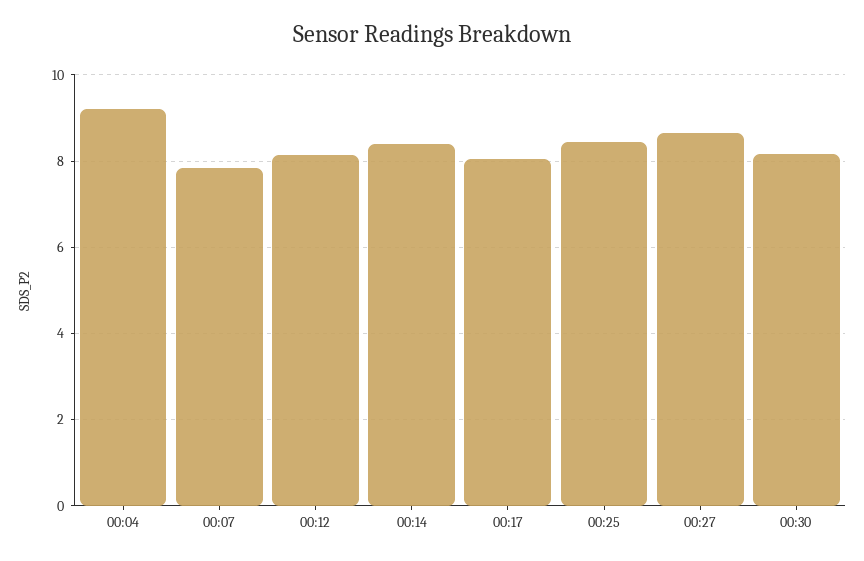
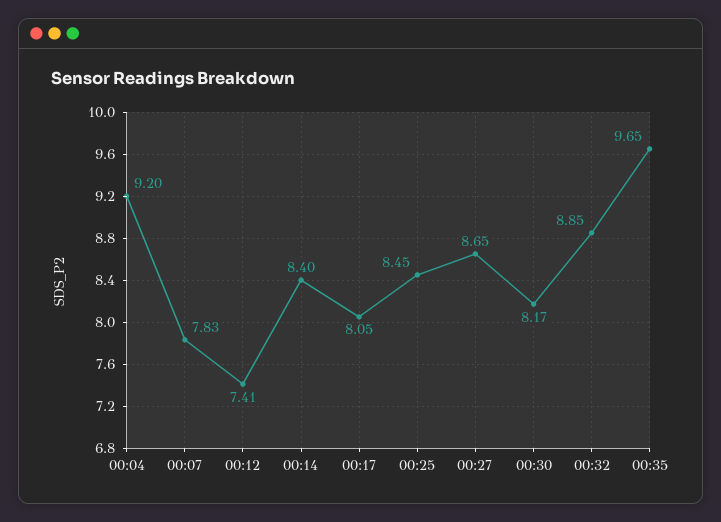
00:12: 8.2 -> 7.41
00:32: none -> 8.85
00:35: none -> 9.65

